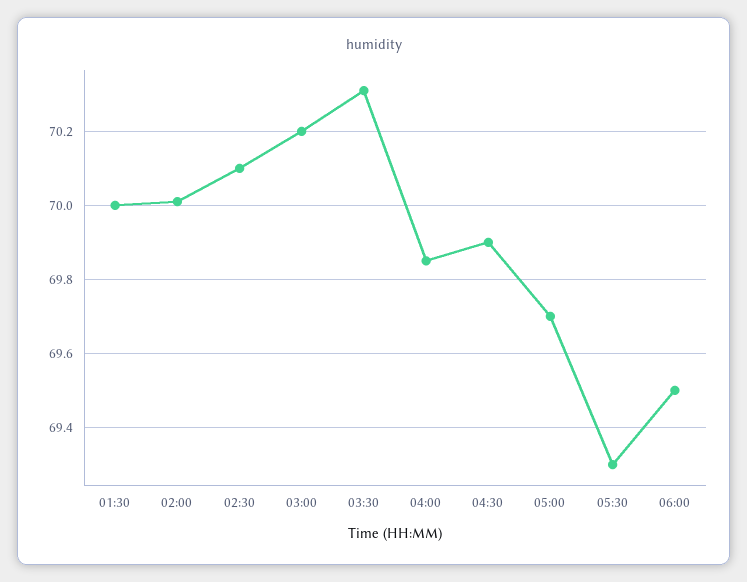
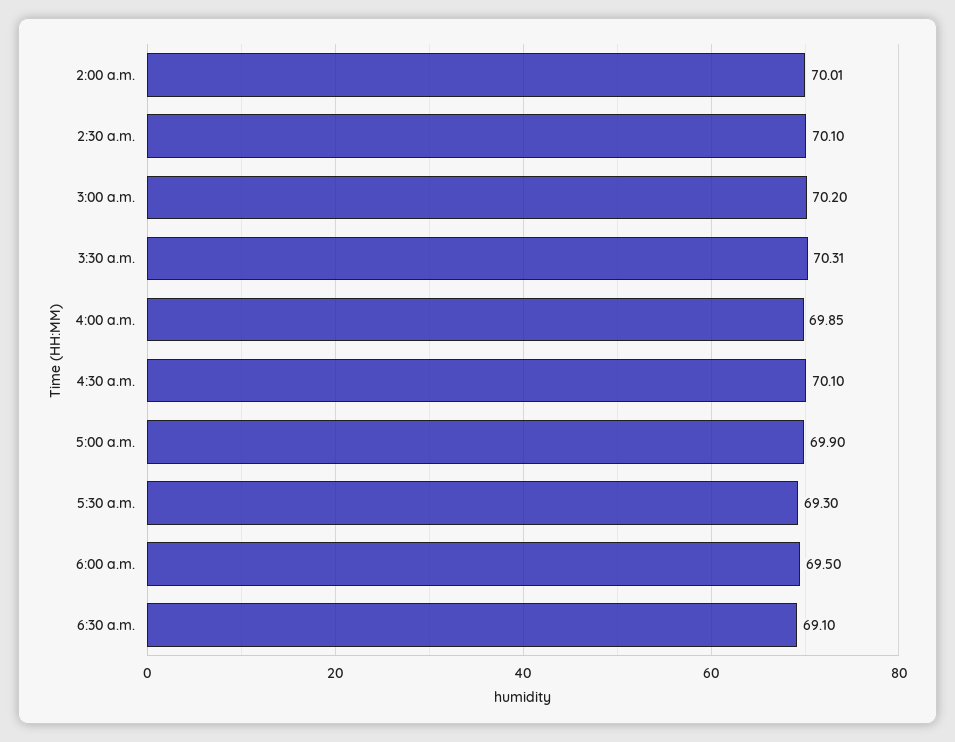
01:30: 70 -> none
04:30: 69.9 -> 70.1
05:00: 69.7 -> 69.9
6:30 a.m.: none -> 69.1

